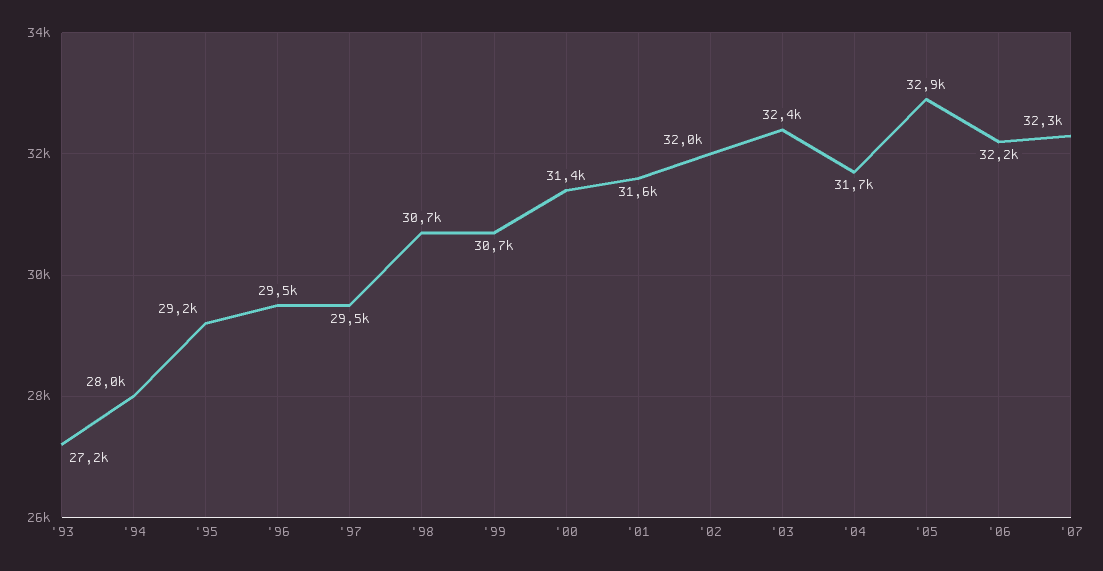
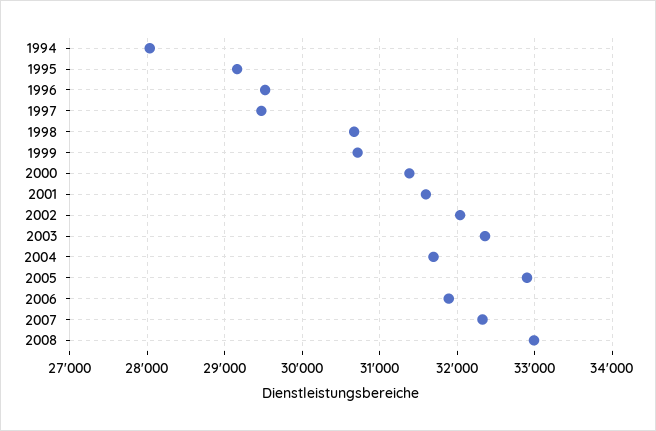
'93: 27200 -> none
'06: 32200 -> 31900
2008: none -> 33000

